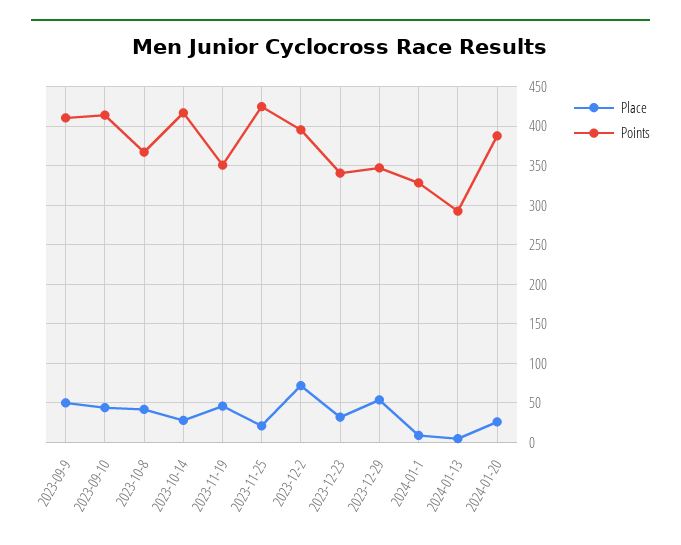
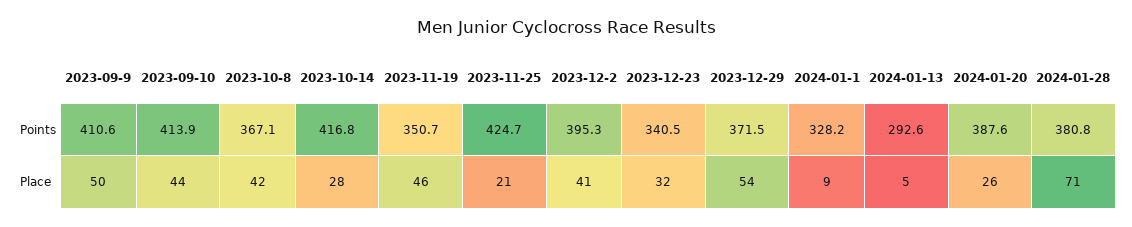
Place, 2023-12-2: 70 -> 41
Points, 2023-12-29: 350 -> 371.5
Points, 2024-01-28: none -> 380.8
Place, 2024-01-28: none -> 71

